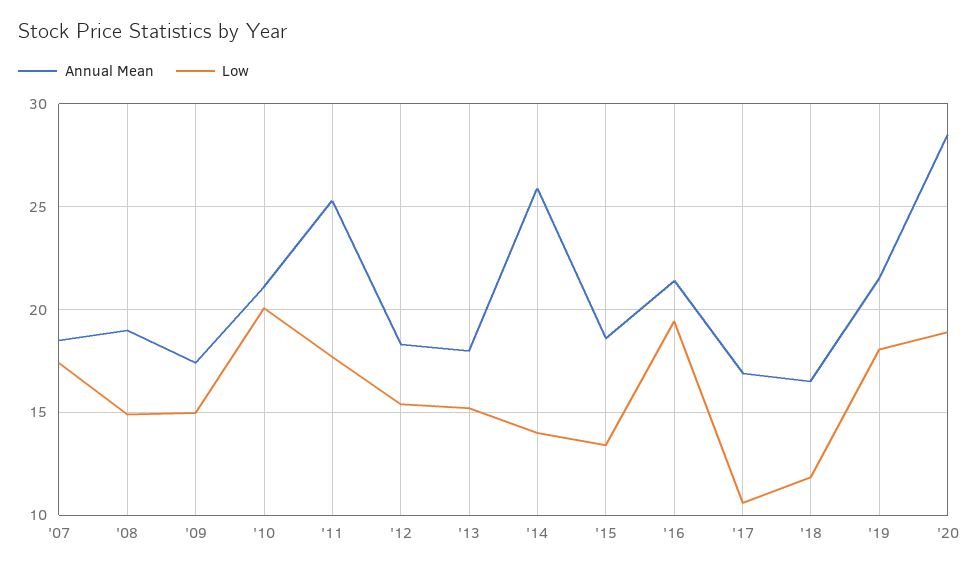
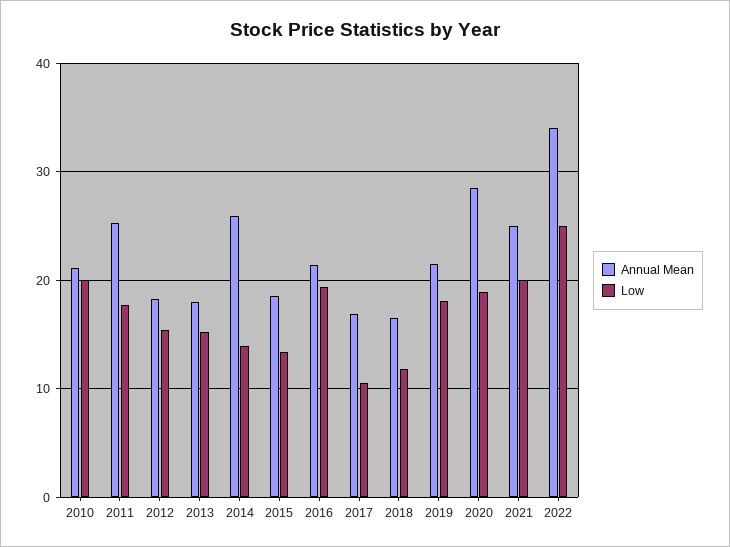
Annual Mean, '07: 18.5 -> none
Low, '07: 17.5 -> none
Annual Mean, '08: 19 -> none
Low, '08: 15 -> none
Annual Mean, '09: 17.5 -> none
Low, '09: 15 -> none
Annual Mean, 2021: none -> 25
Low, 2021: none -> 20
Annual Mean, 2022: none -> 34
Low, 2022: none -> 25

